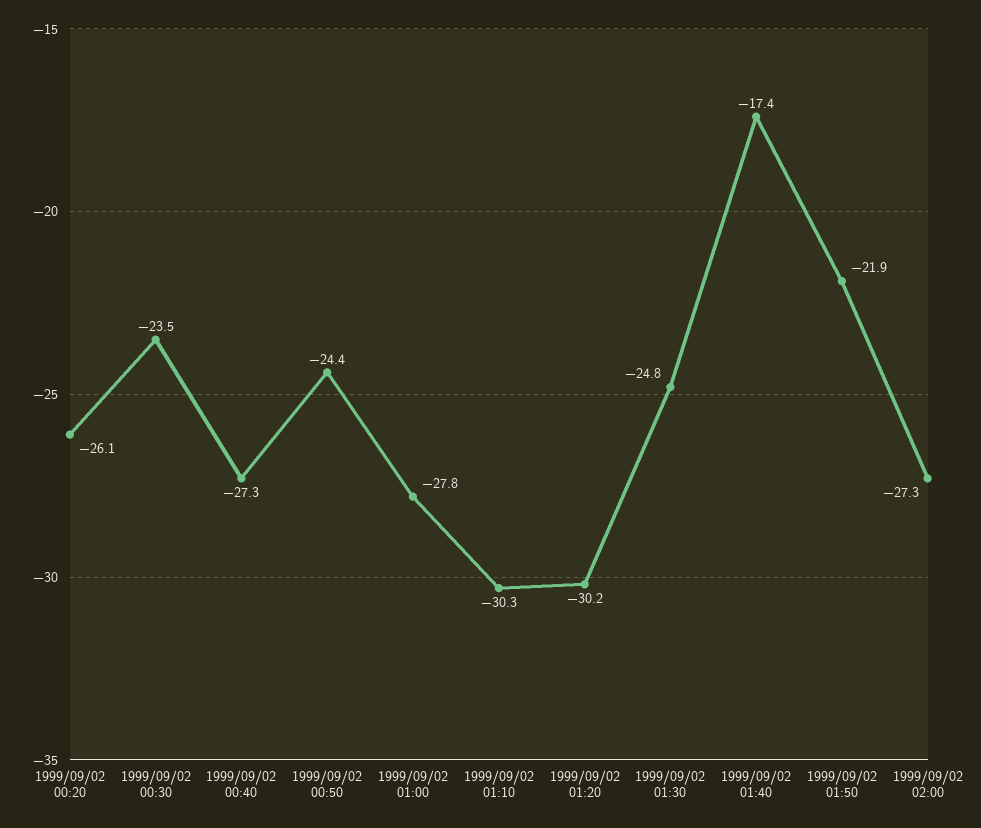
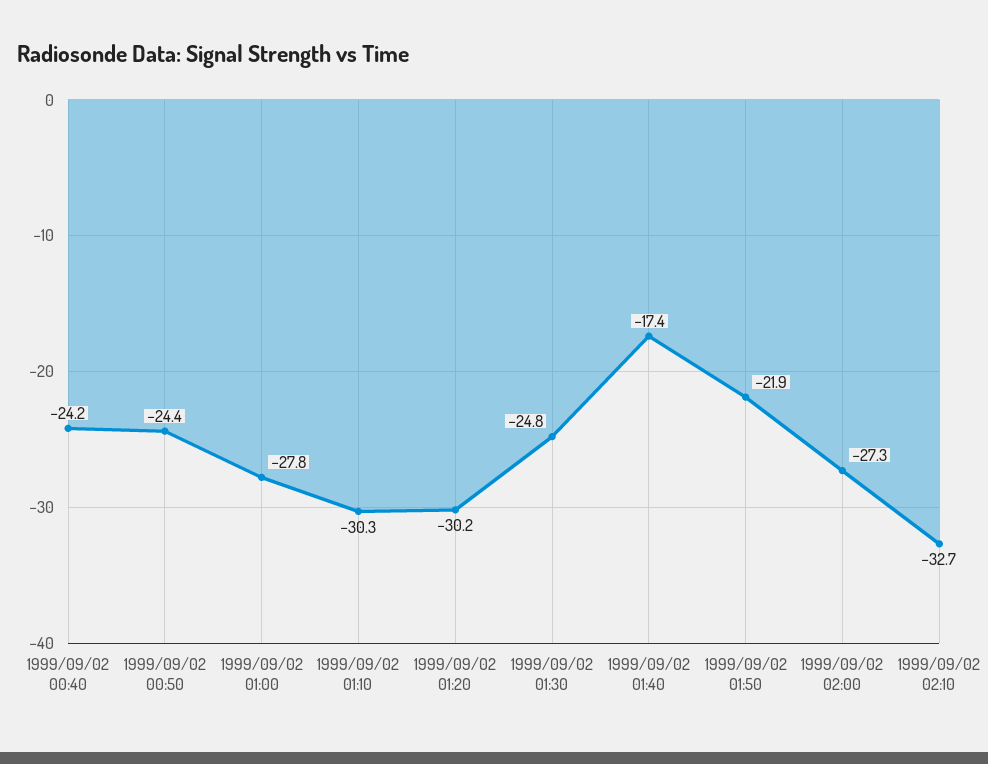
1999/09/02 00:20: -26.1 -> none
1999/09/02 00:30: -23.5 -> none
1999/09/02 00:40: -27.3 -> -24.2
1999/09/02 02:10: none -> -32.7

